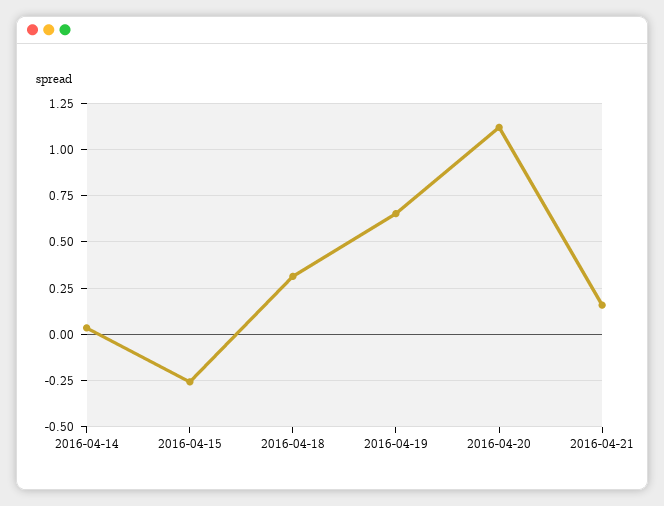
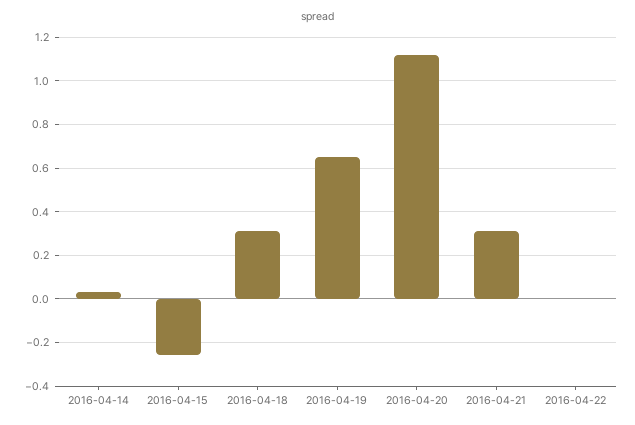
2016-04-21: 0.15 -> 0.3
2016-04-22: none -> 0

